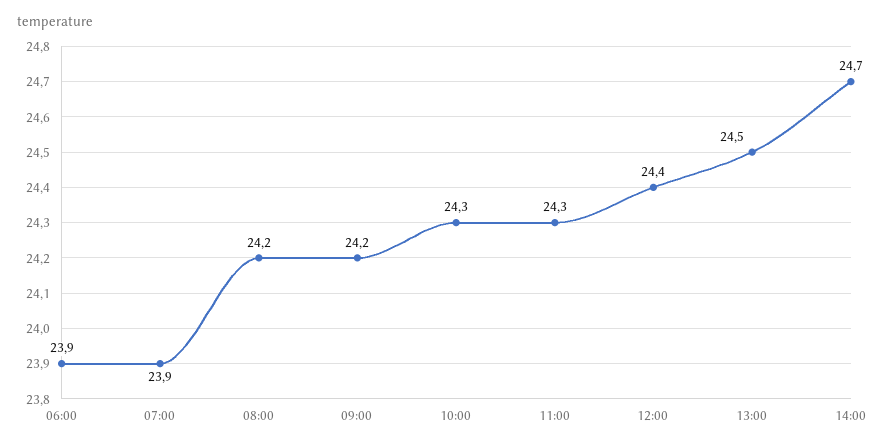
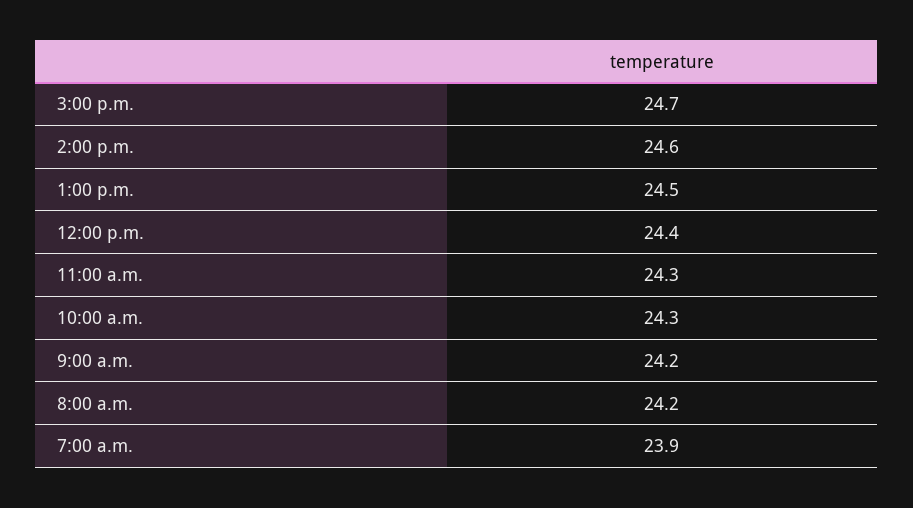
06:00: 23.9 -> none
14:00: 24.7 -> 24.6
3:00 p.m.: none -> 24.7

